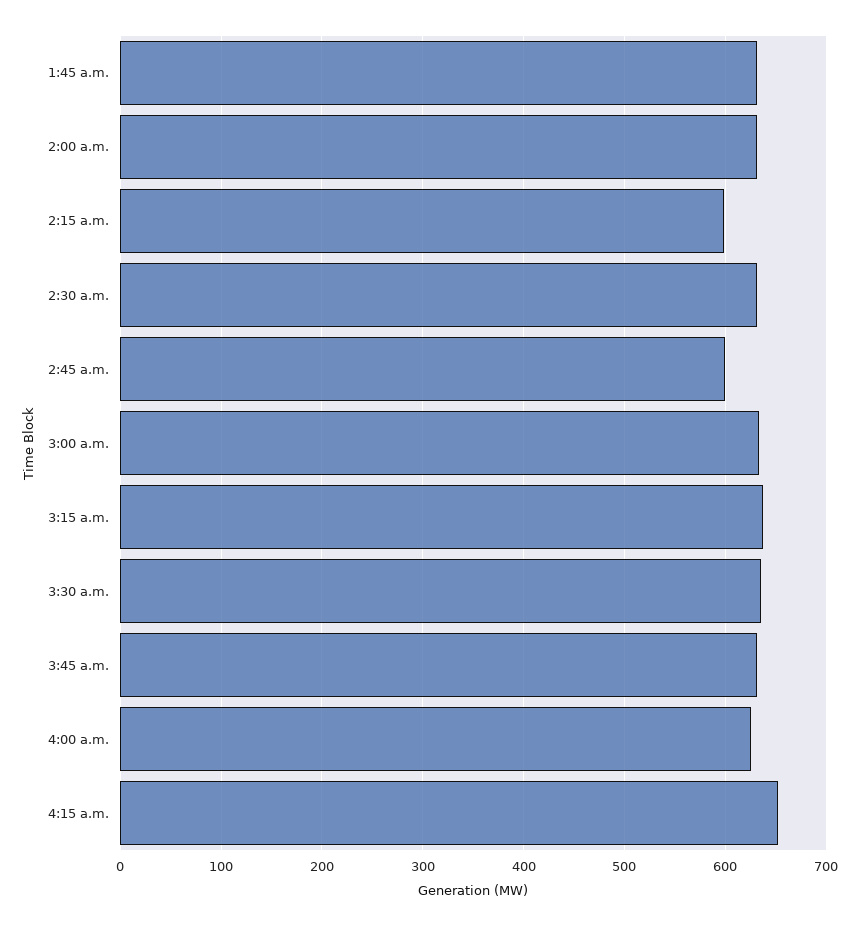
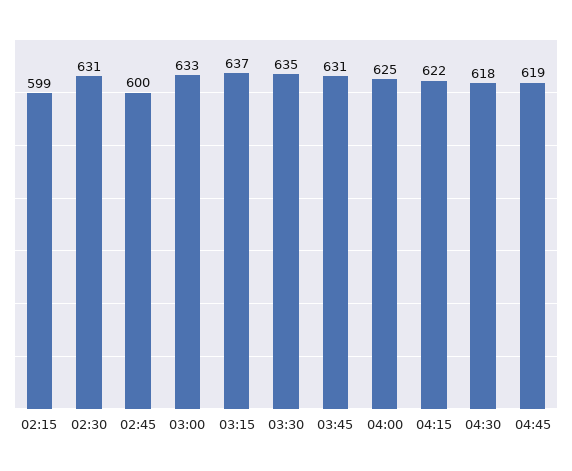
1:45 a.m.: 630 -> none
2:00 a.m.: 630 -> none
4:15 a.m.: 650 -> 622
04:30: none -> 618
04:45: none -> 619

